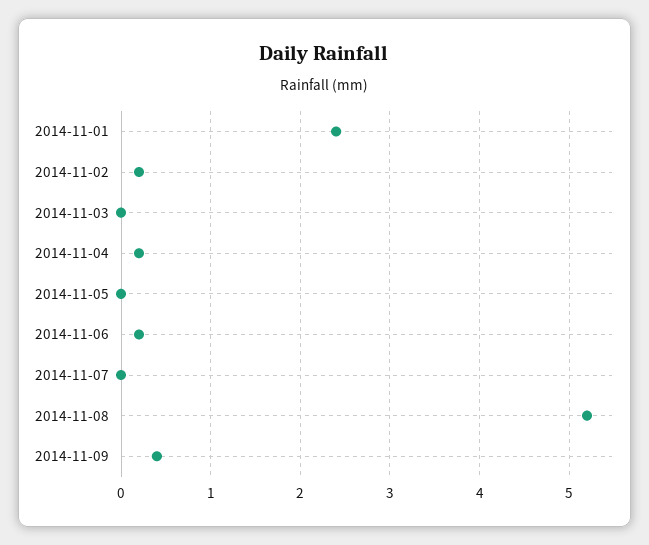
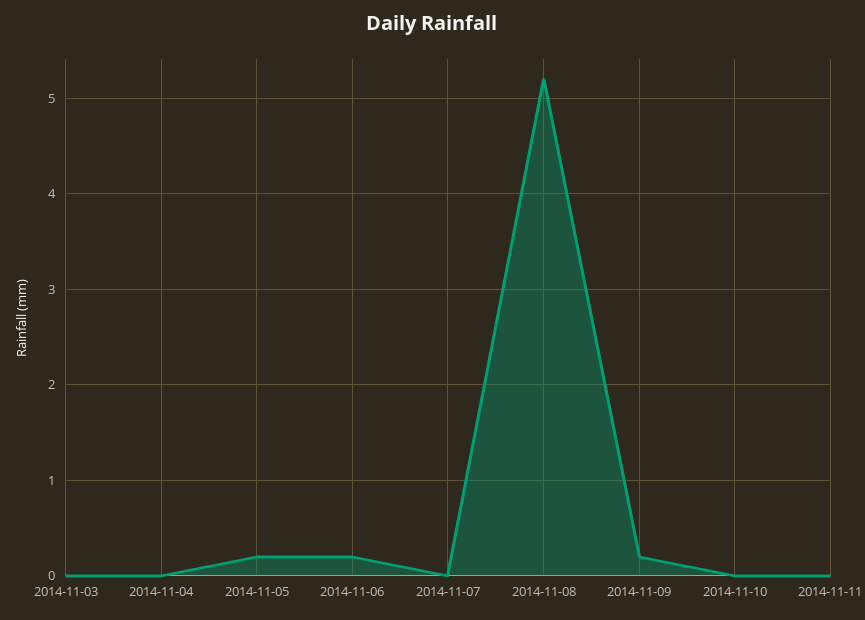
2014-11-01: 2.4 -> none
2014-11-02: 0.2 -> none
2014-11-04: 0.2 -> 0
2014-11-05: 0 -> 0.2
2014-11-09: 0.4 -> 0.2
2014-11-10: none -> 0
2014-11-11: none -> 0

